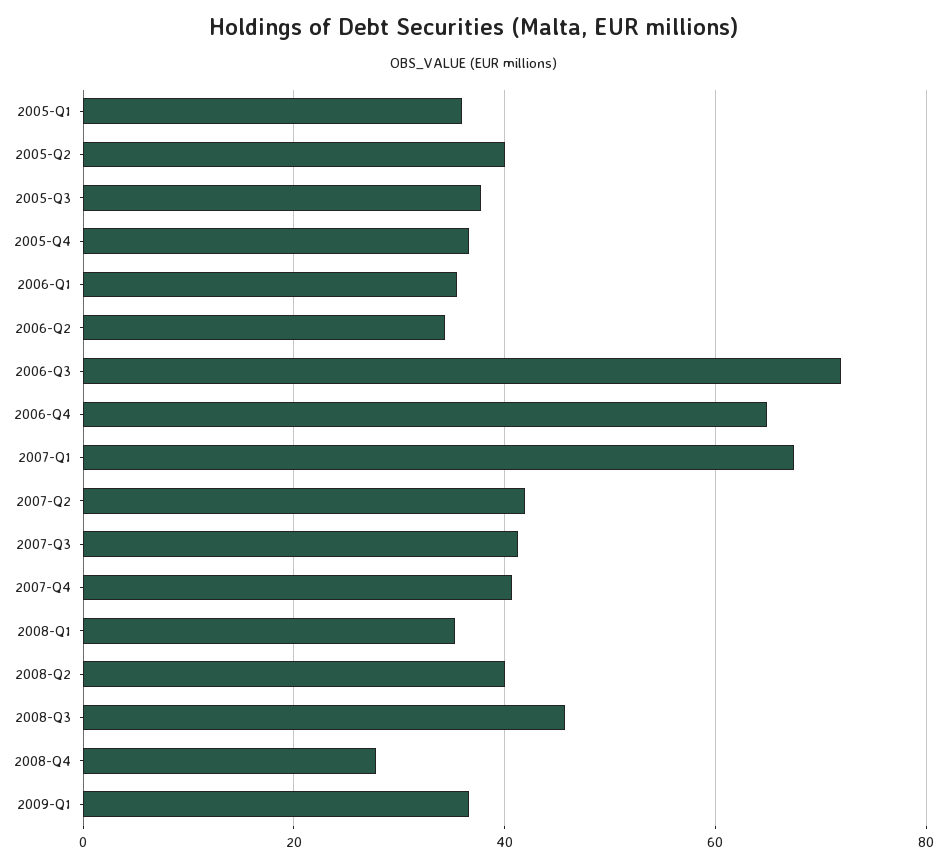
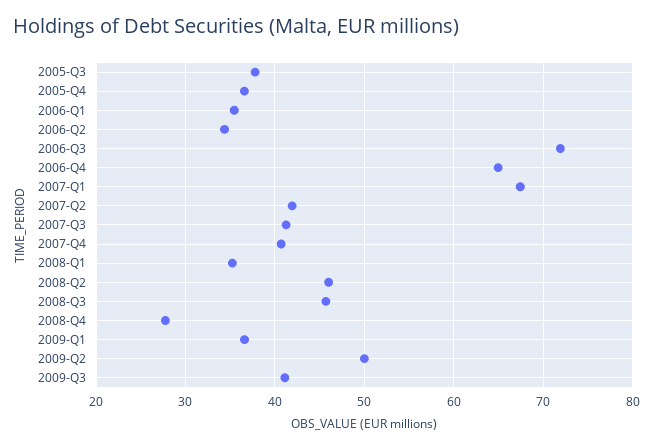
2005-Q1: 36 -> none
2005-Q2: 40 -> none
2008-Q2: 40 -> 46
2009-Q2: none -> 50
2009-Q3: none -> 41

